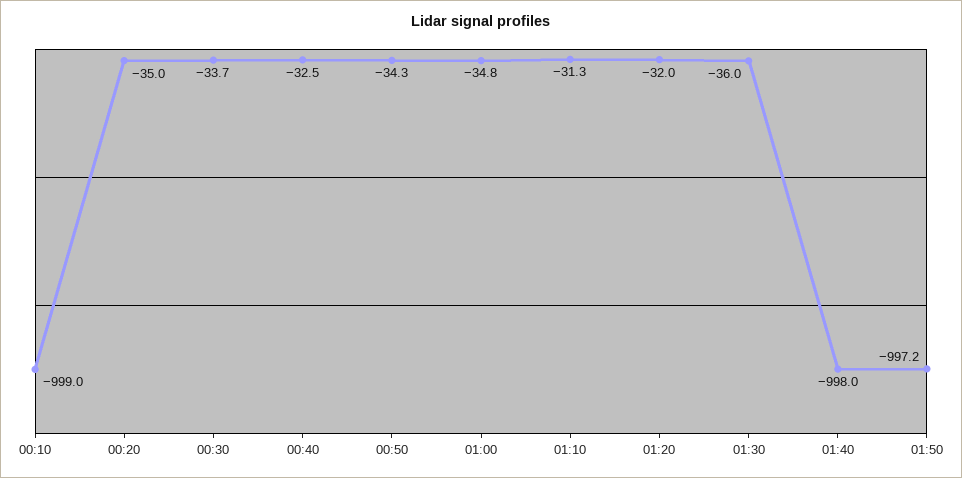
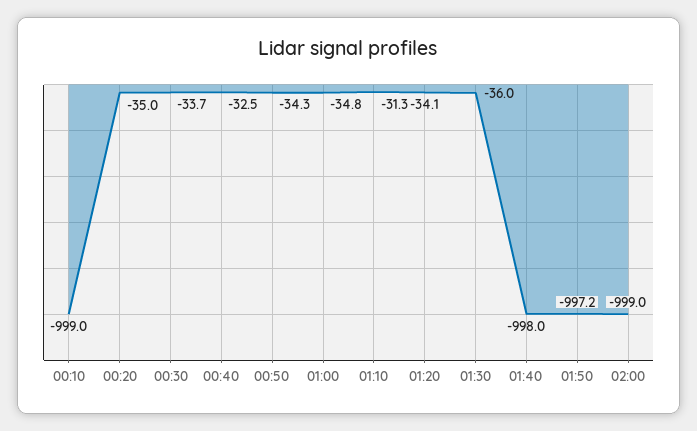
01:20: -32 -> -34.1
02:00: none -> -999

